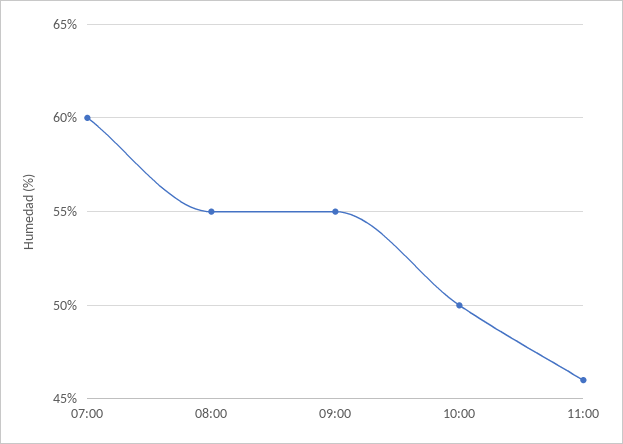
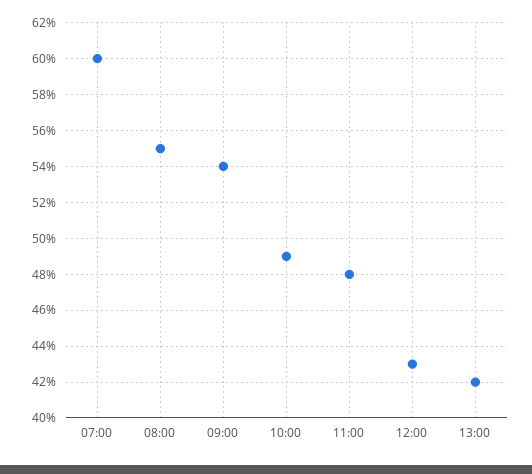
09:00: 55 -> 54
10:00: 50 -> 49
11:00: 46 -> 48
12:00: none -> 43
13:00: none -> 42

